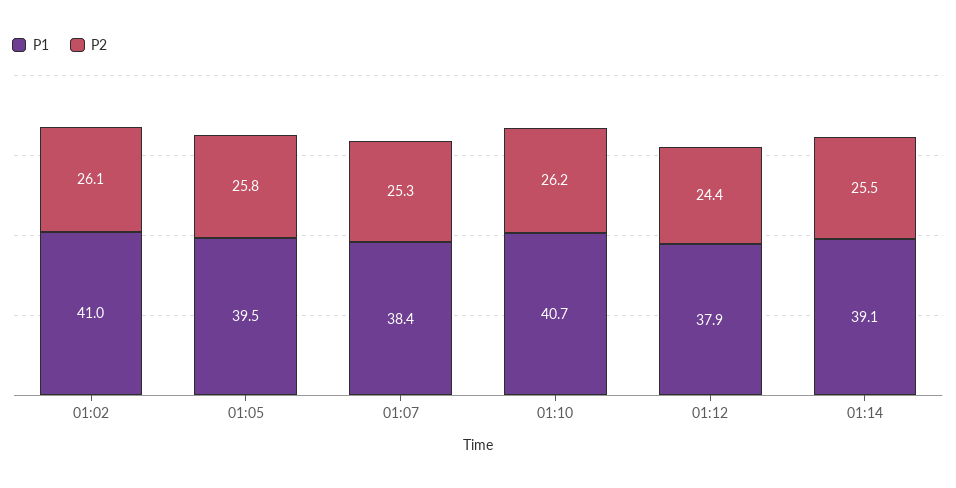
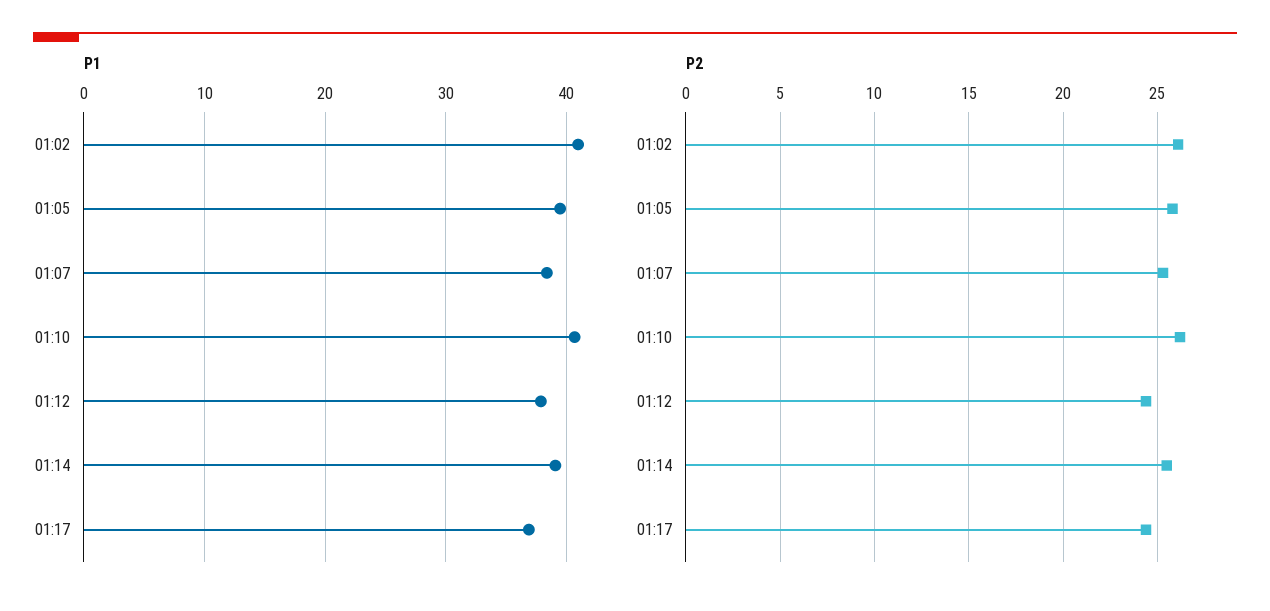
P1, 01:17: none -> 37
P2, 01:17: none -> 24.5

